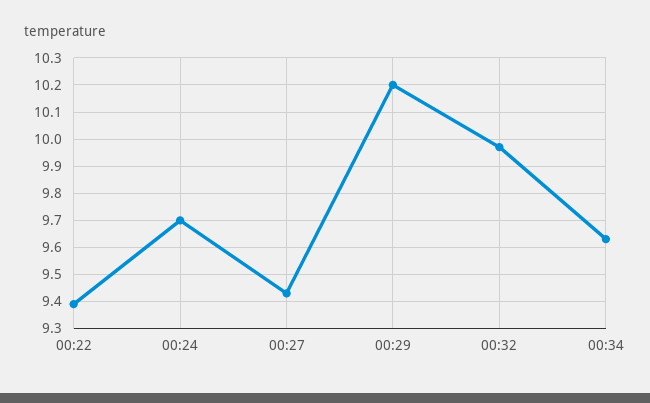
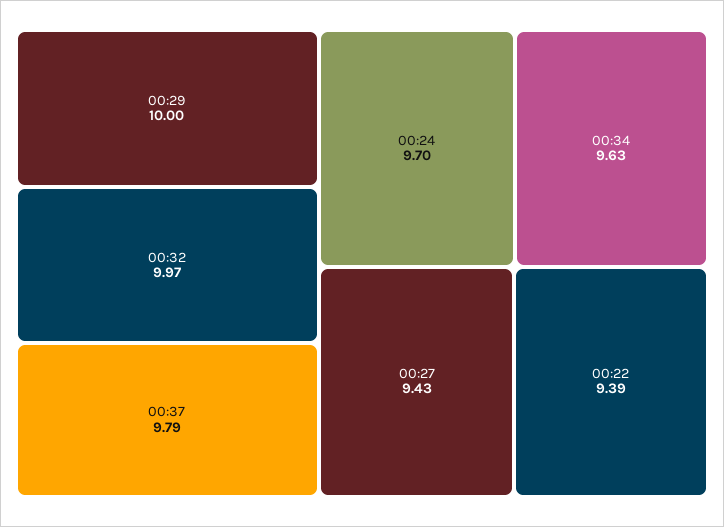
00:29: 10.2 -> 10
00:37: none -> 9.79

